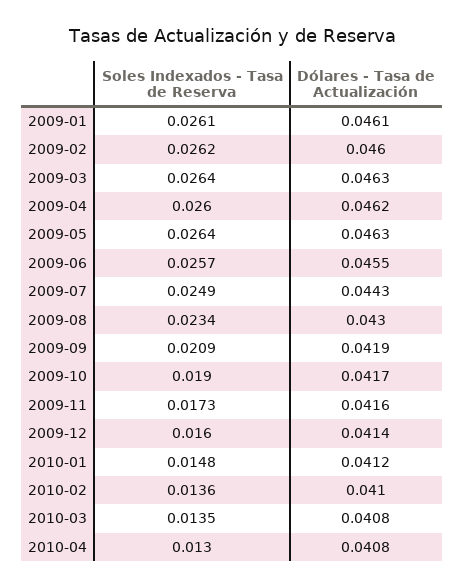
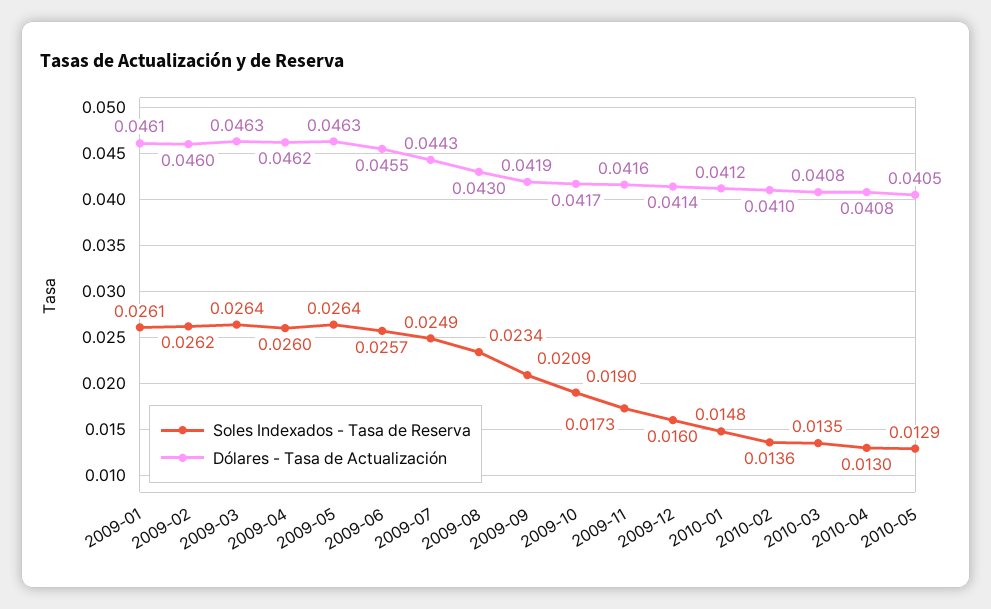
Soles Indexados - Tasa de Reserva, 2010-05: none -> 0.0129
Dólares - Tasa de Actualización, 2010-05: none -> 0.0405

